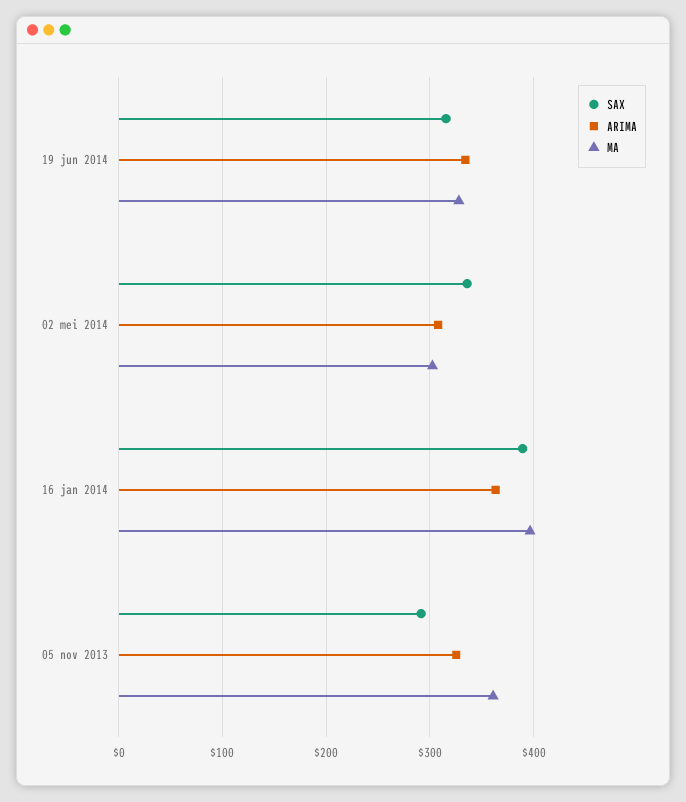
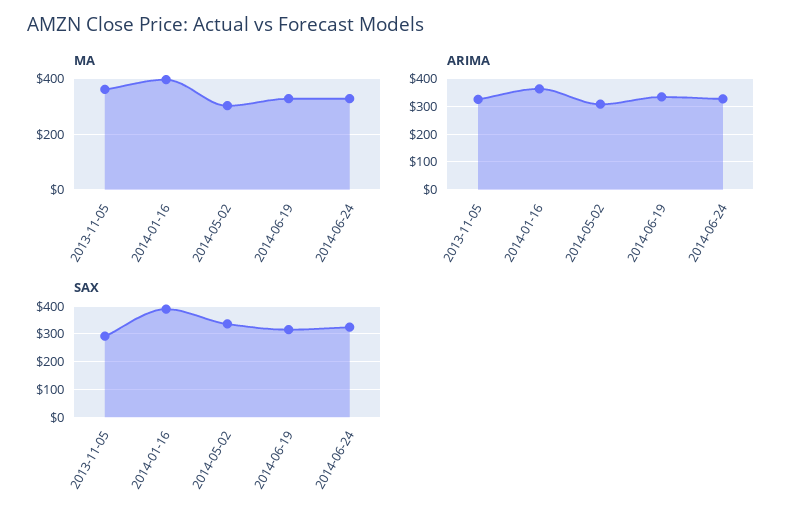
MA, 2014-06-24: none -> 325
ARIMA, 2014-06-24: none -> 325
SAX, 2014-06-24: none -> 325

